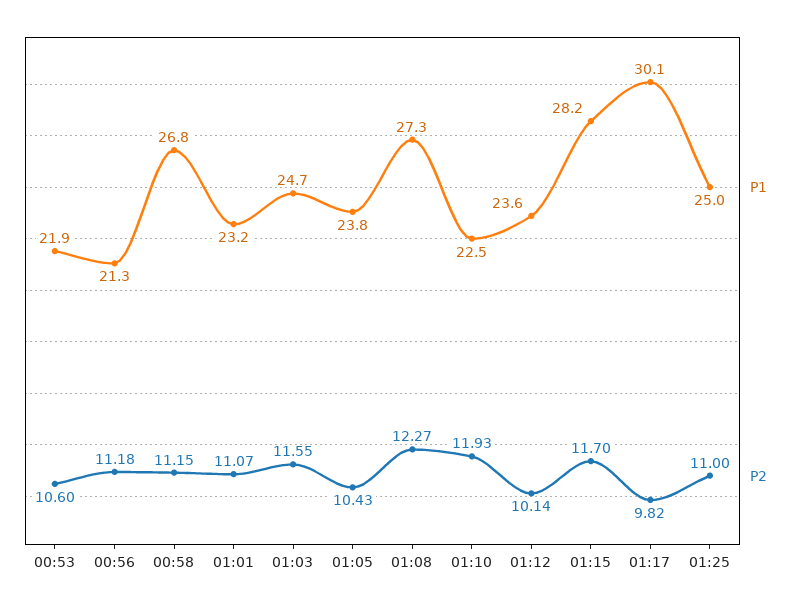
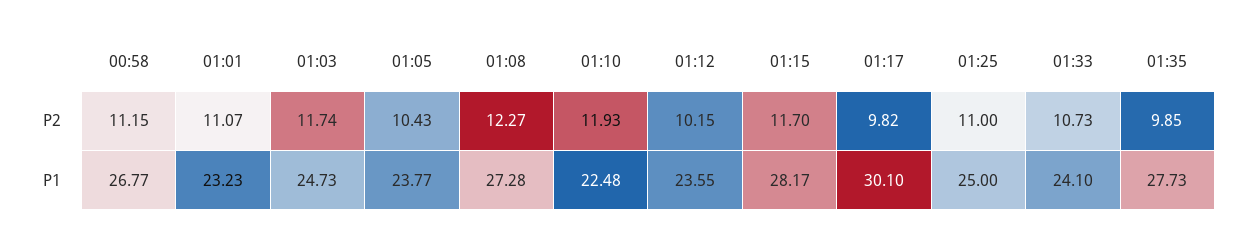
P1, 00:53: 21.9 -> none
P2, 00:53: 10.6 -> none
P1, 00:56: 21.3 -> none
P2, 00:56: 11.18 -> none
P2, 01:03: 11.55 -> 11.74
P2, 01:12: 10.14 -> 10.15
P2, 01:33: none -> 10.73
P2, 01:35: none -> 9.85
P1, 01:33: none -> 24.1
P1, 01:35: none -> 27.73

